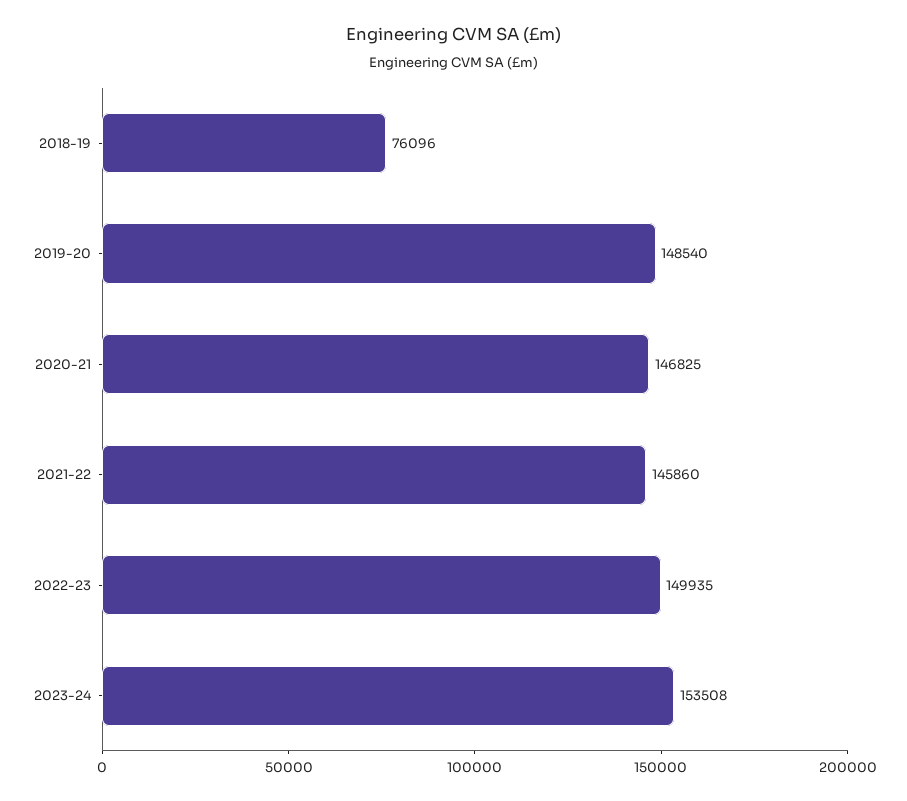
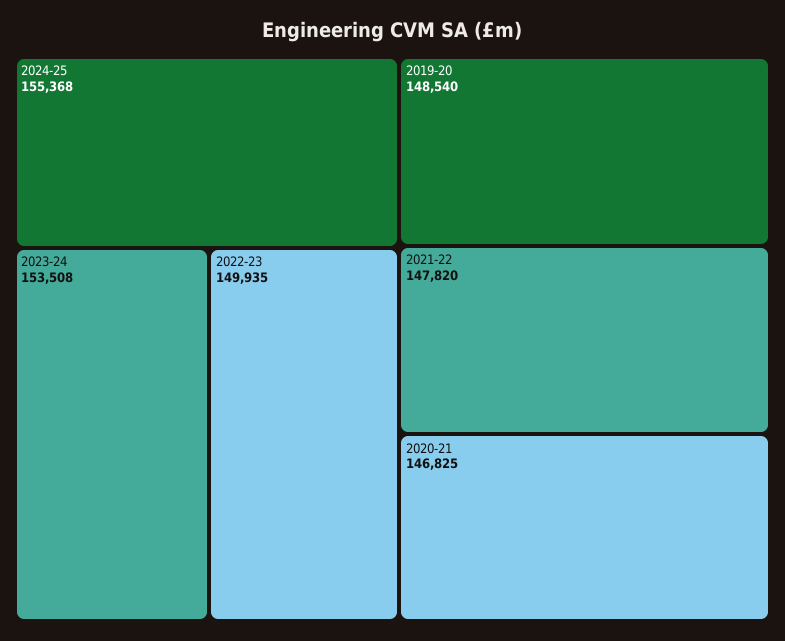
2018-19: 76096 -> none
2021-22: 145860 -> 147820
2024-25: none -> 155368

